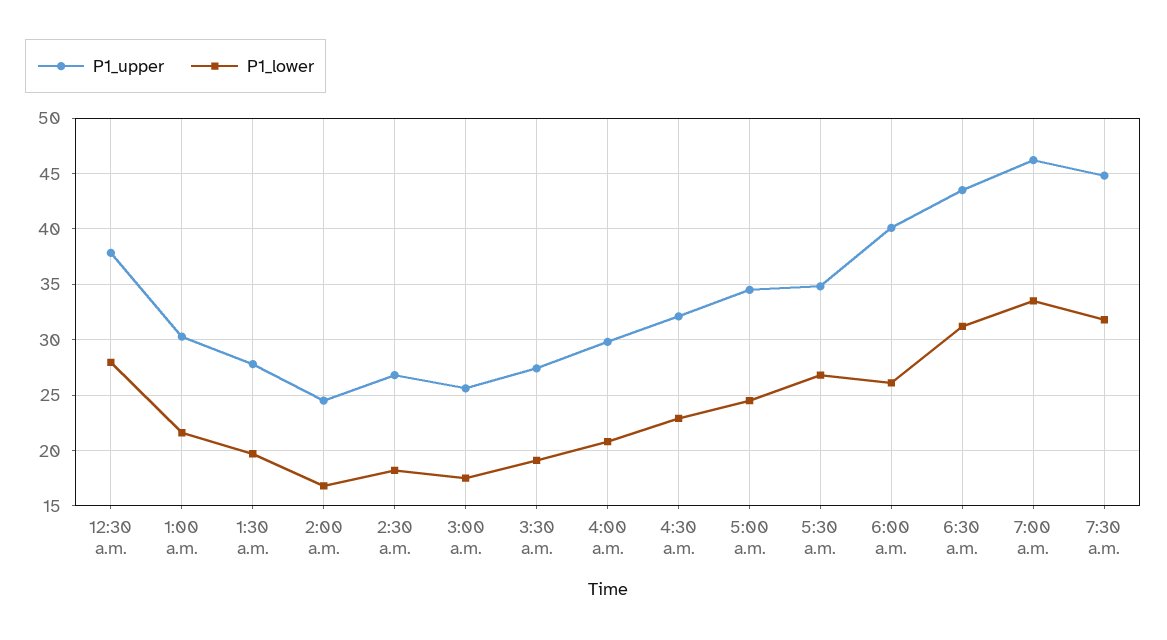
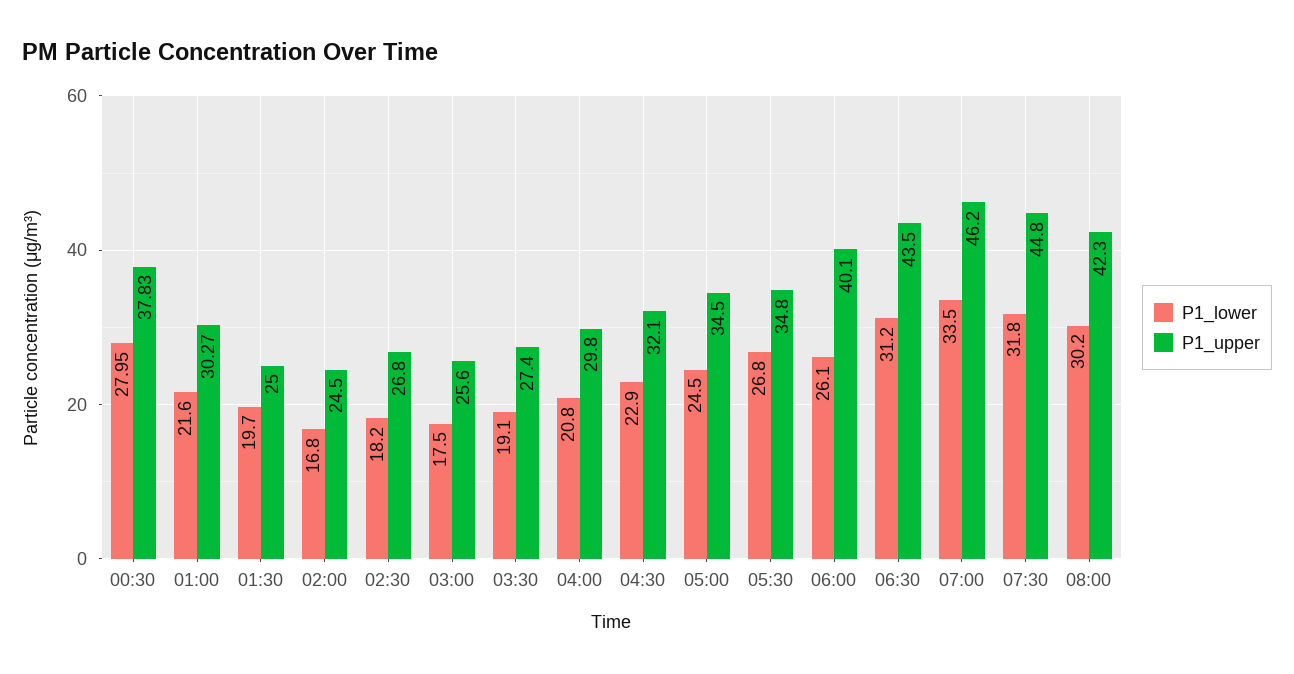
P1_upper, 1:30 a.m.: 28 -> 25
P1_lower, 08:00: none -> 30.2
P1_upper, 08:00: none -> 42.3

